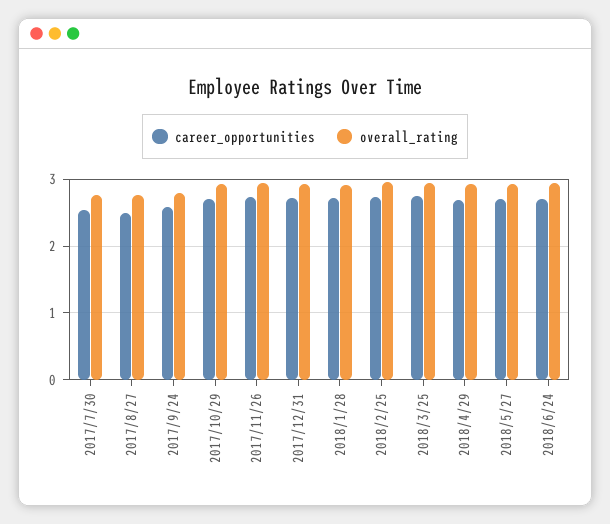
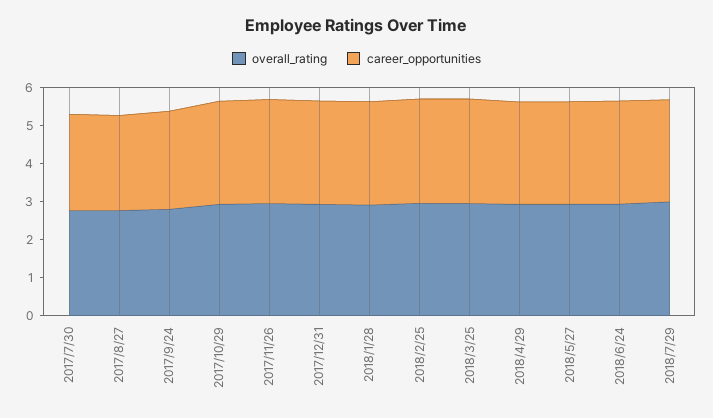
overall_rating, 2018/7/29: none -> 3
career_opportunities, 2018/7/29: none -> 2.75

